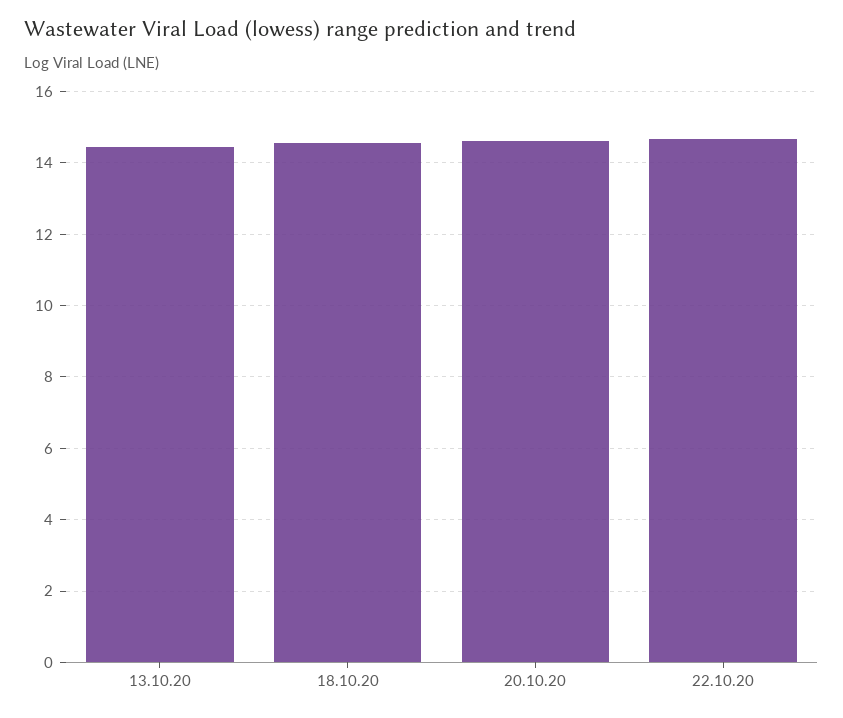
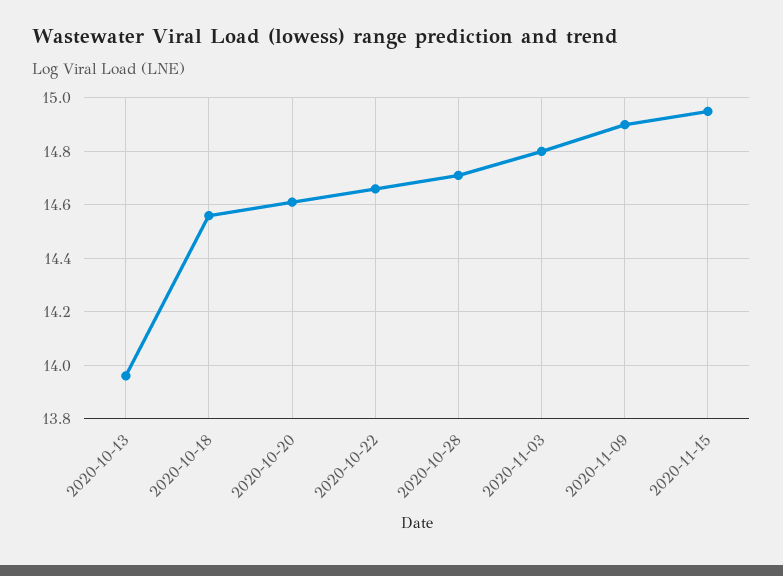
13.10.20: 14.4 -> 13.95
2020-10-28: none -> 14.7
2020-11-03: none -> 14.8
2020-11-09: none -> 14.9
2020-11-15: none -> 14.95

